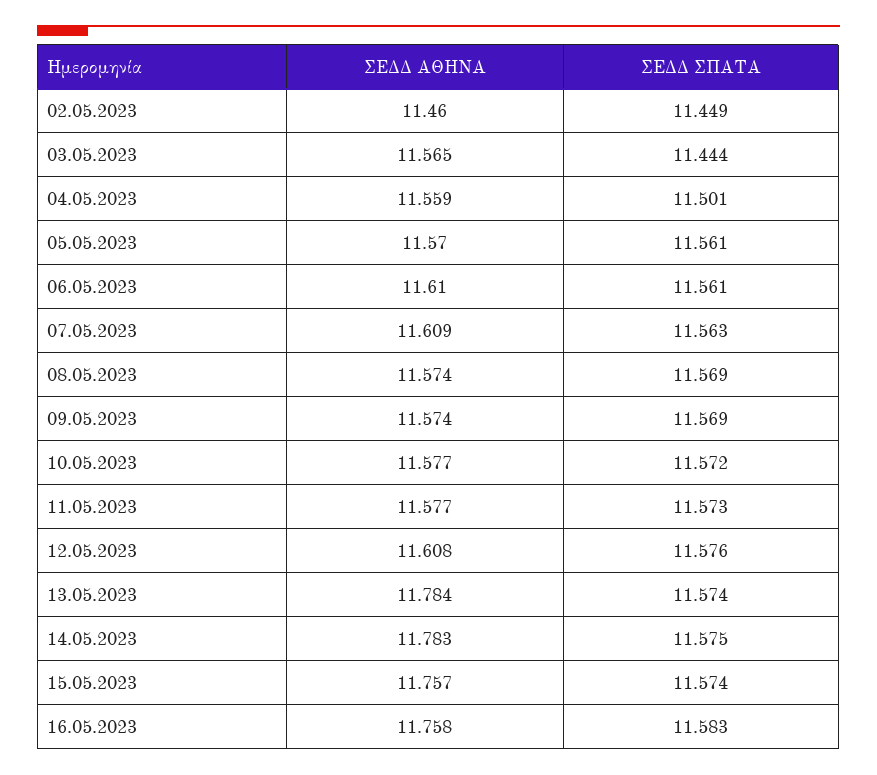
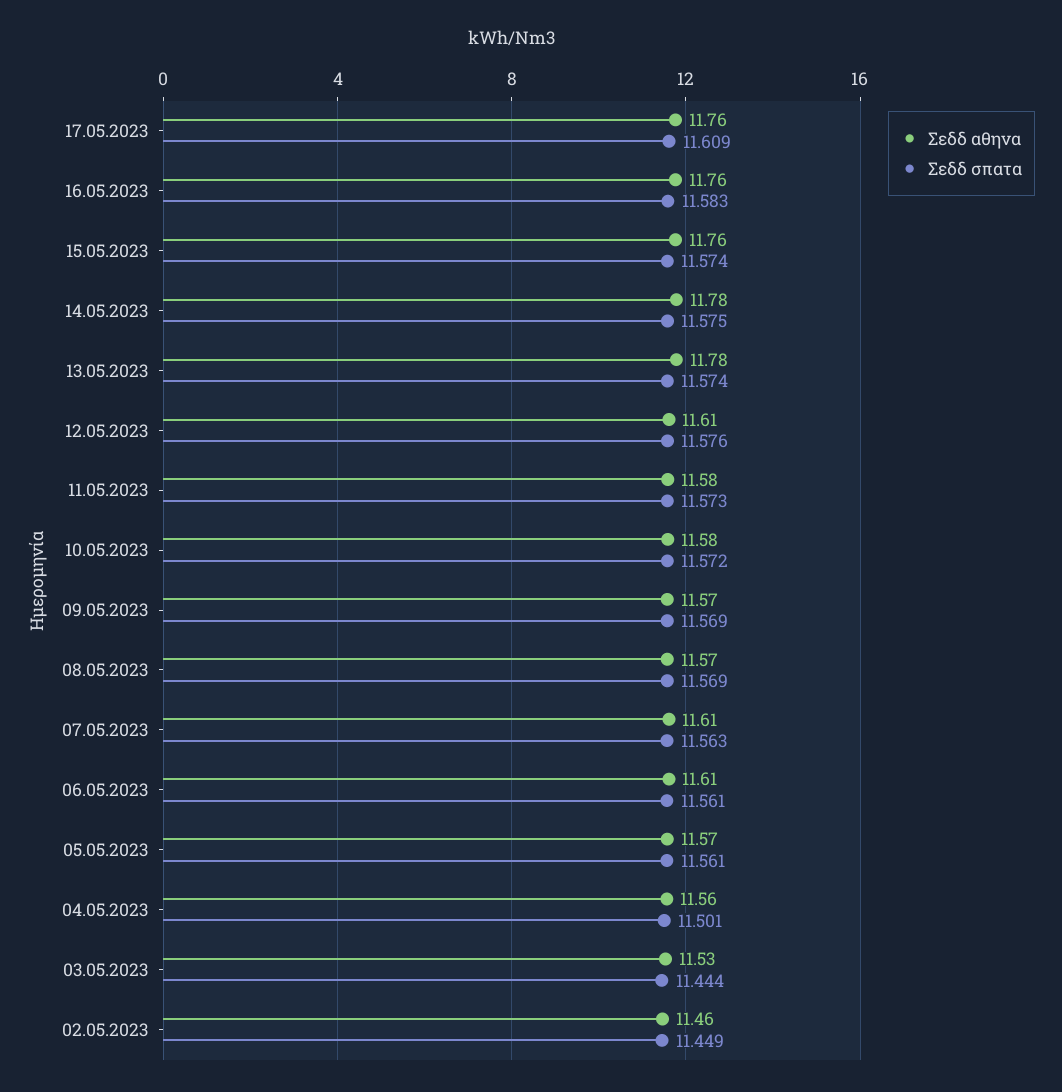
ΣΕΔΔ ΑΘΗΝΑ, 03.05.2023: 11.565 -> 11.53
ΣΕΔΔ ΑΘΗΝΑ, 17.05.2023: none -> 11.76
ΣΕΔΔ ΣΠΑΤΑ, 17.05.2023: none -> 11.609

